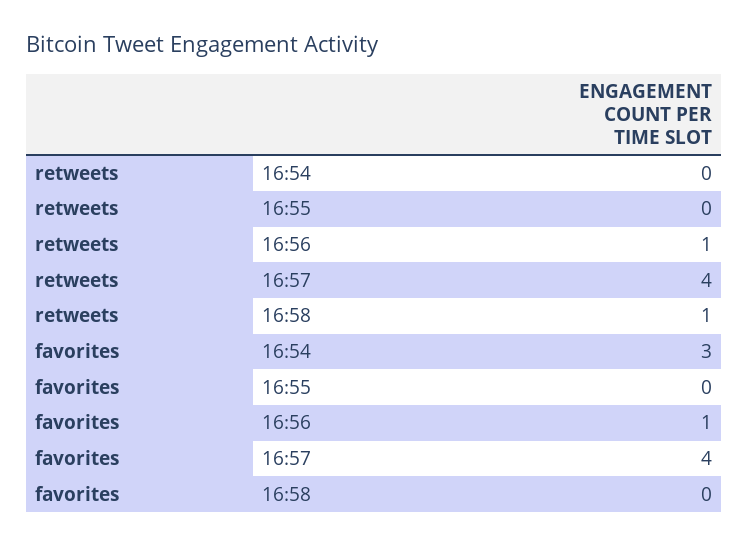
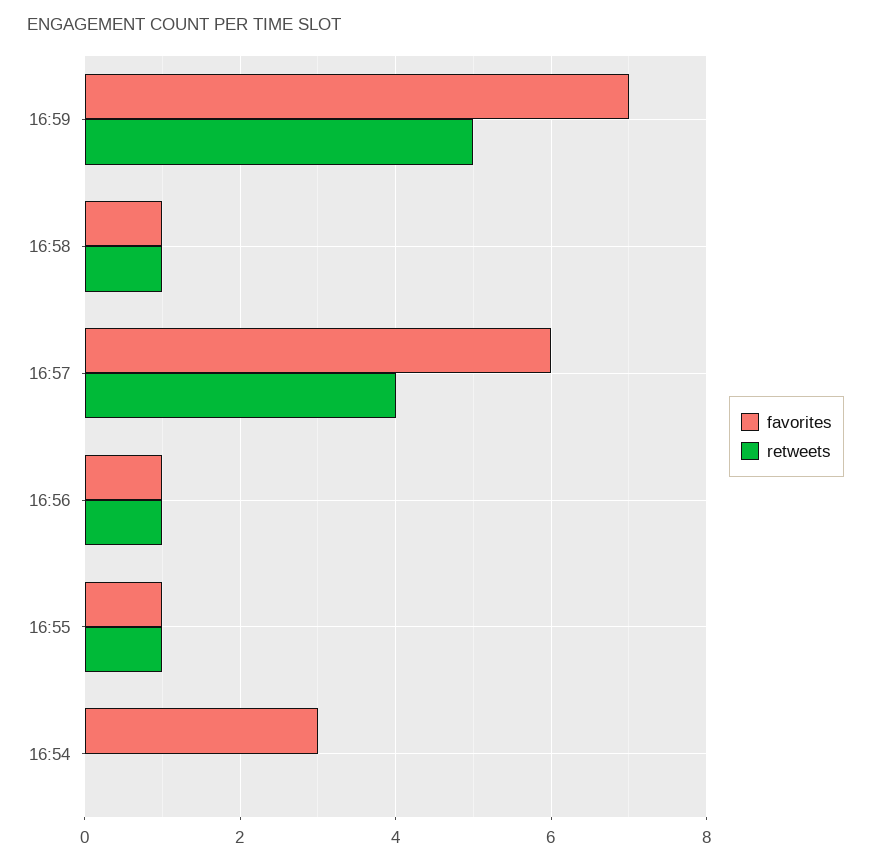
retweets, 16:55: 0 -> 1
favorites, 16:55: 0 -> 1
favorites, 16:57: 4 -> 6
favorites, 16:58: 0 -> 1
favorites, 16:59: none -> 7
retweets, 16:59: none -> 5

